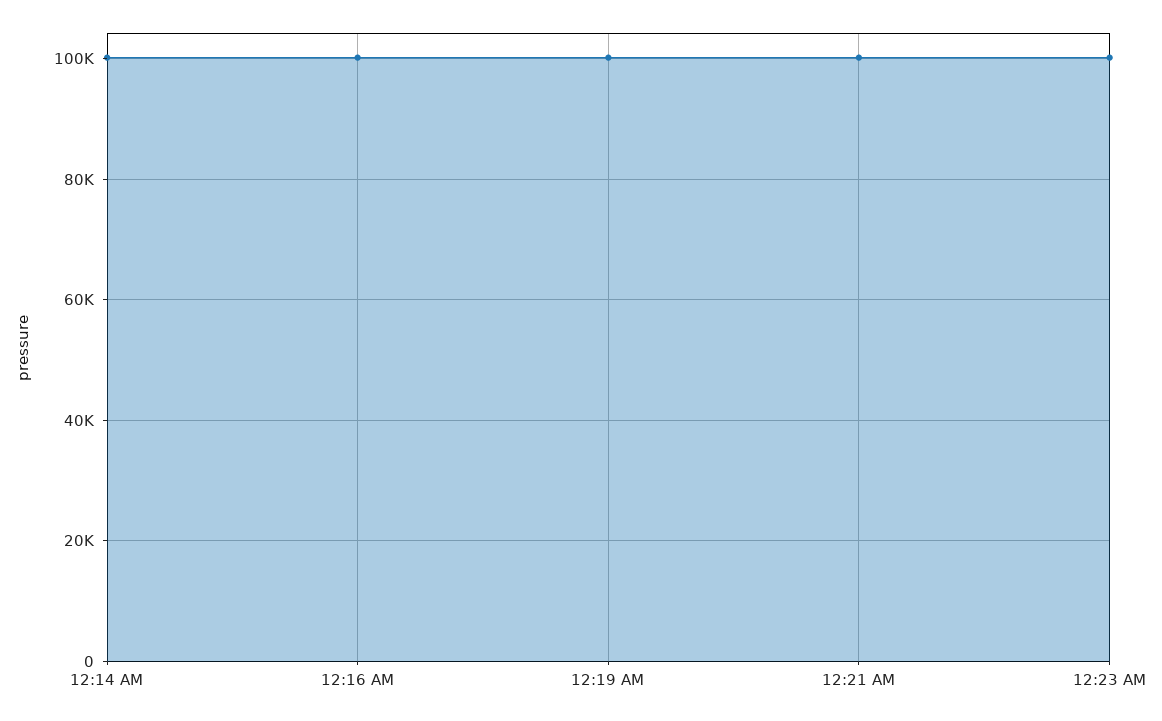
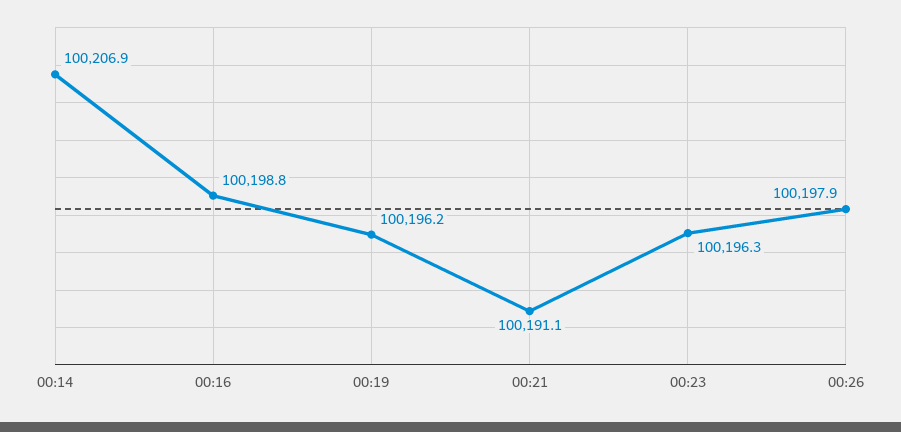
00:26: none -> 100197.9

